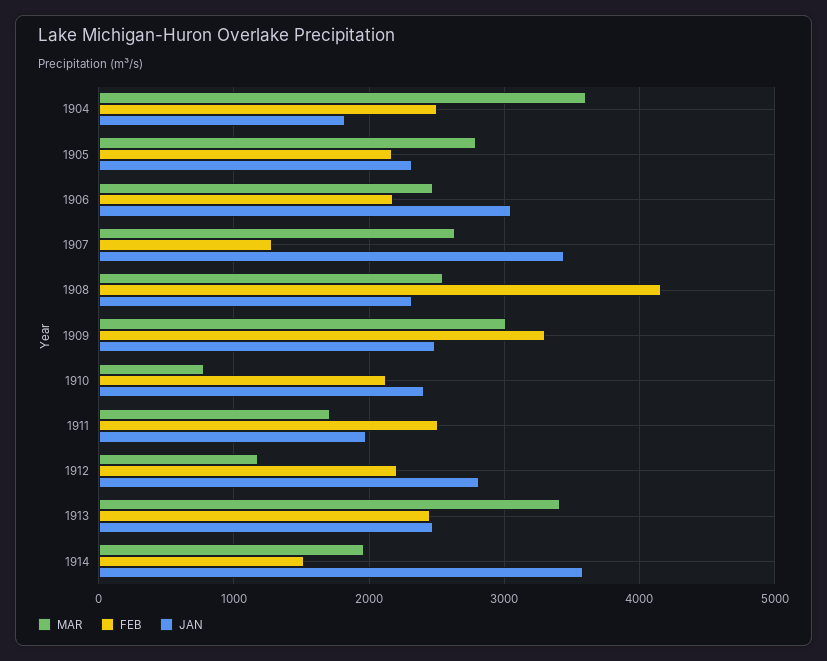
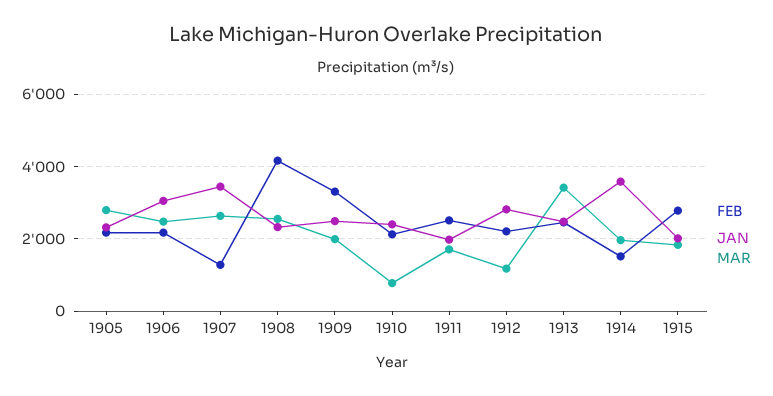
MAR, 1904: 3600 -> none
FEB, 1904: 2500 -> none
JAN, 1904: 1800 -> none
MAR, 1909: 3000 -> 2000
FEB, 1915: none -> 2800
JAN, 1915: none -> 2000
MAR, 1915: none -> 1800

